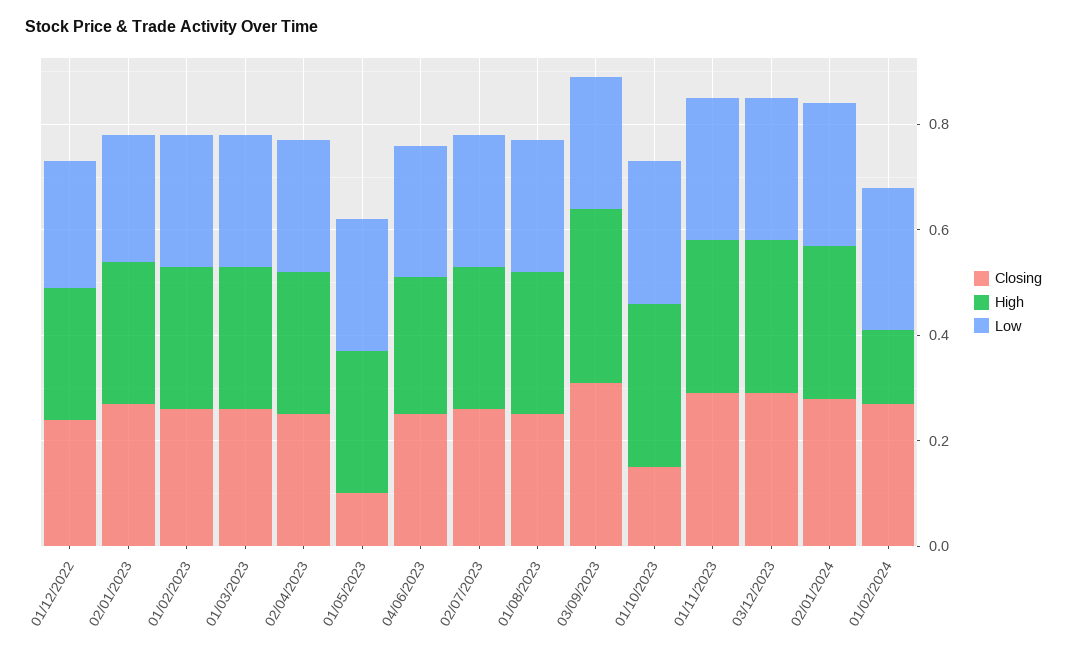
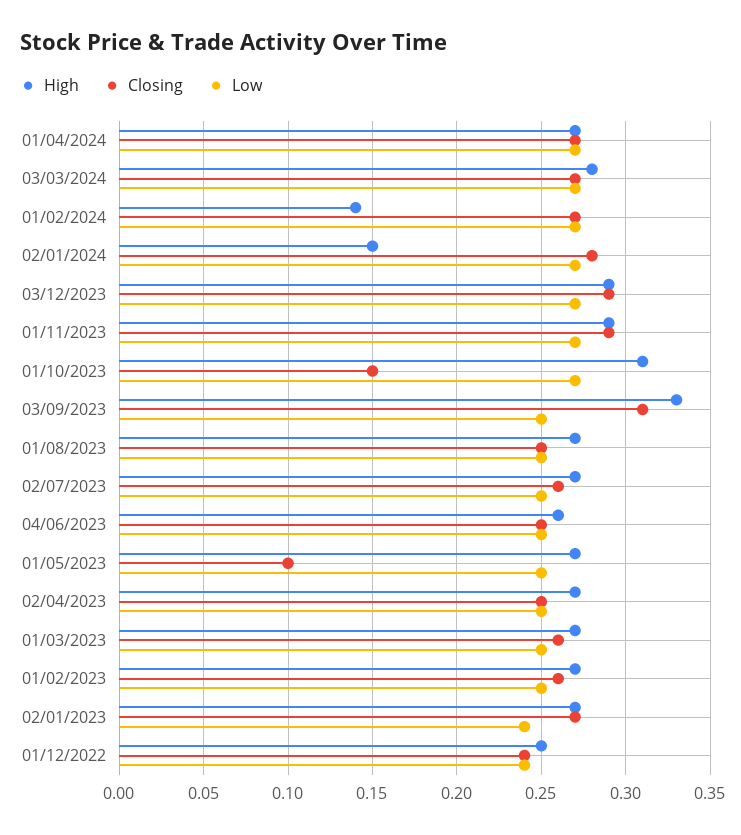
High, 02/01/2024: 0.3 -> 0.15
High, 01/04/2024: none -> 0.27
Closing, 01/04/2024: none -> 0.27
Low, 01/04/2024: none -> 0.27
High, 03/03/2024: none -> 0.28
Closing, 03/03/2024: none -> 0.27
Low, 03/03/2024: none -> 0.27

